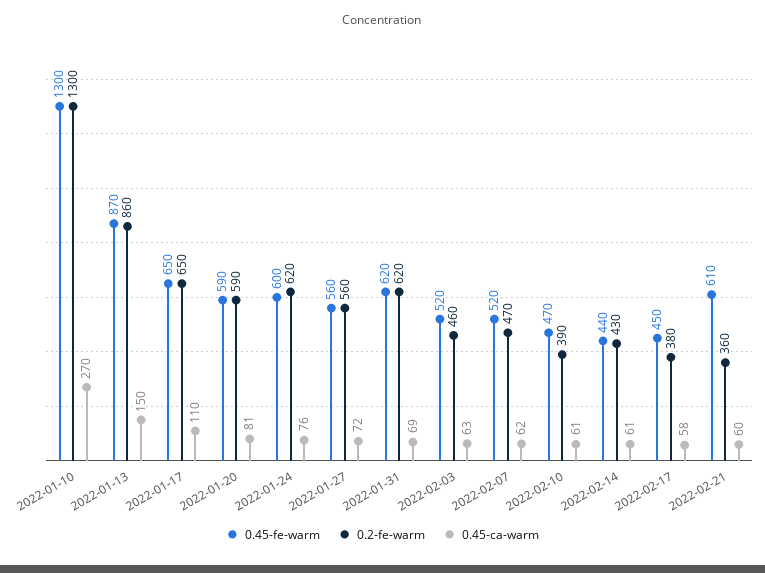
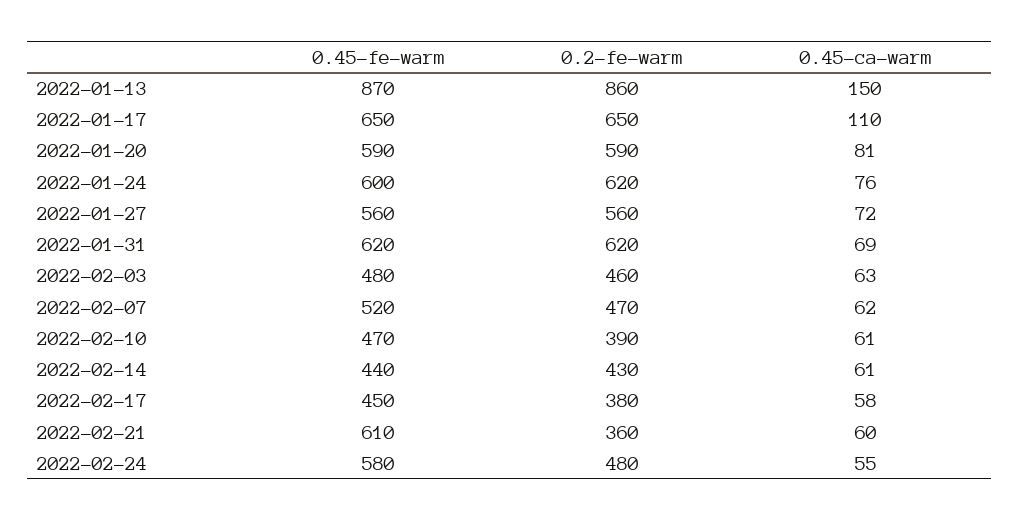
0.45-fe-warm, 2022-01-10: 1300 -> none
0.2-fe-warm, 2022-01-10: 1300 -> none
0.45-ca-warm, 2022-01-10: 270 -> none
0.45-fe-warm, 2022-02-03: 520 -> 480
0.45-fe-warm, 2022-02-24: none -> 580
0.2-fe-warm, 2022-02-24: none -> 480
0.45-ca-warm, 2022-02-24: none -> 55

